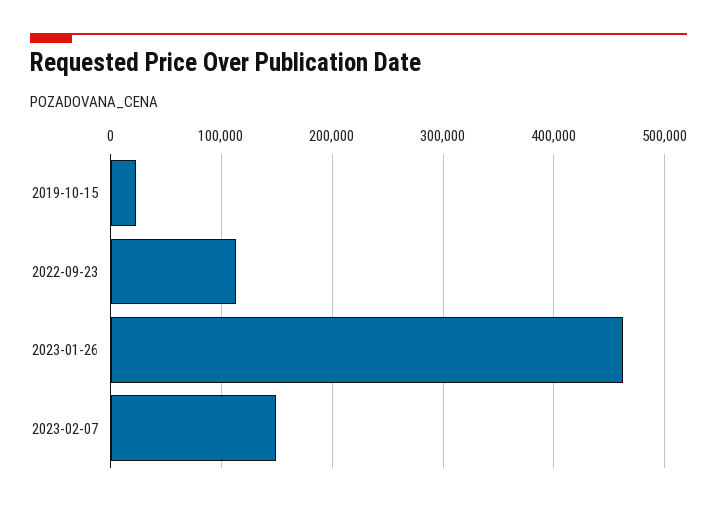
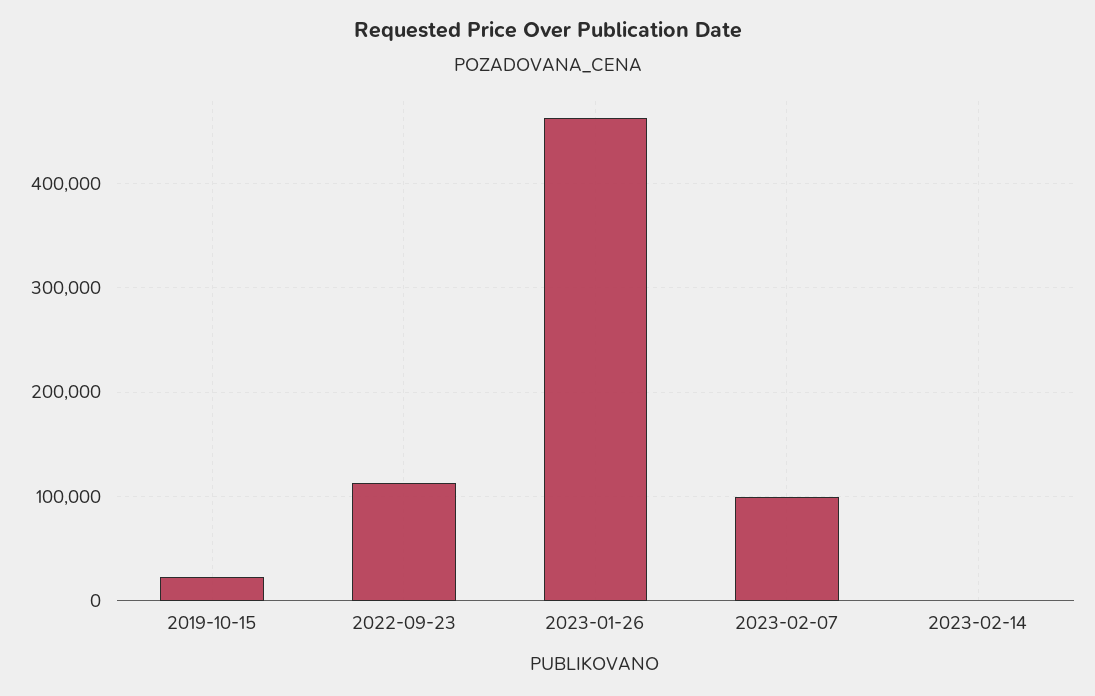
2023-02-07: 150000 -> 100000
2023-02-14: none -> 0

